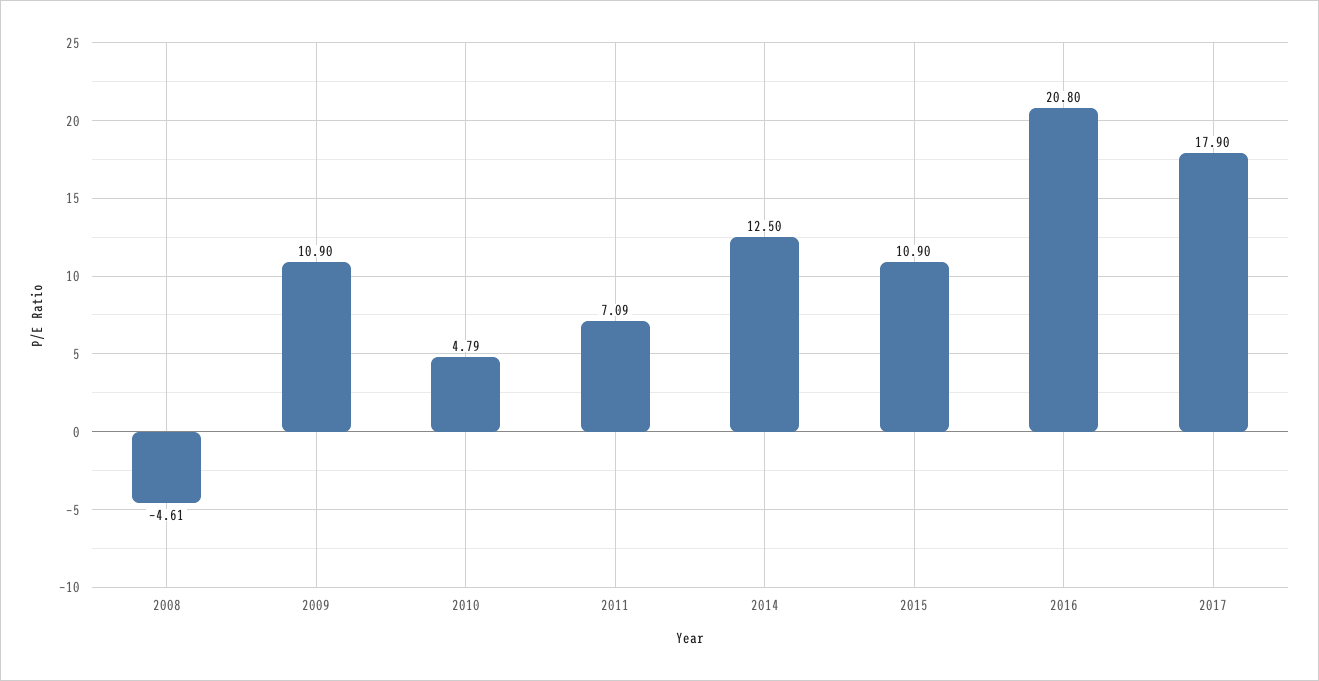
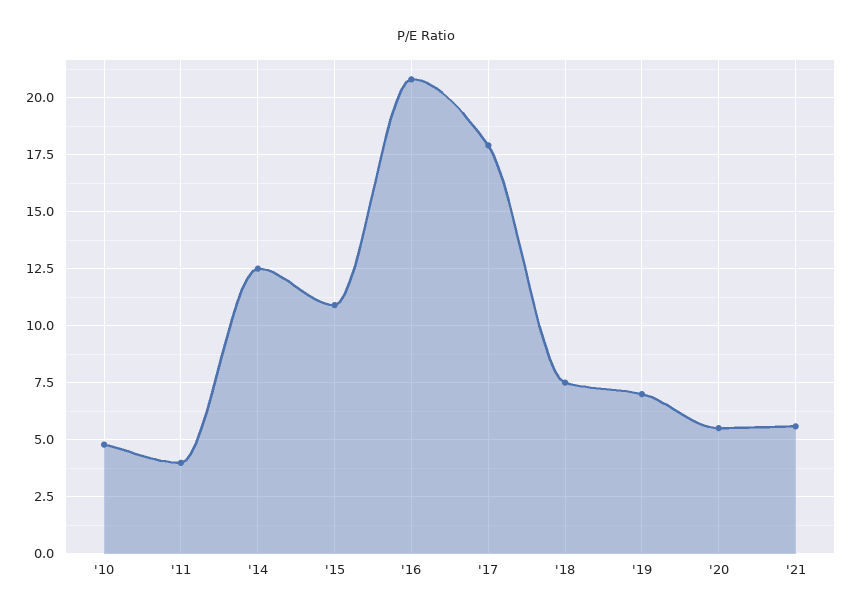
2008: -4.61 -> none
2009: 10.9 -> none
2011: 7.09 -> 4
'18: none -> 7.5
'19: none -> 7
'20: none -> 5.5
'21: none -> 5.5

